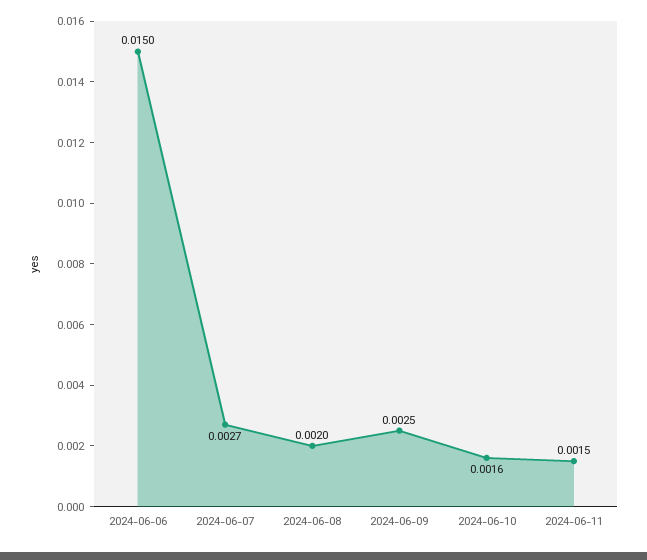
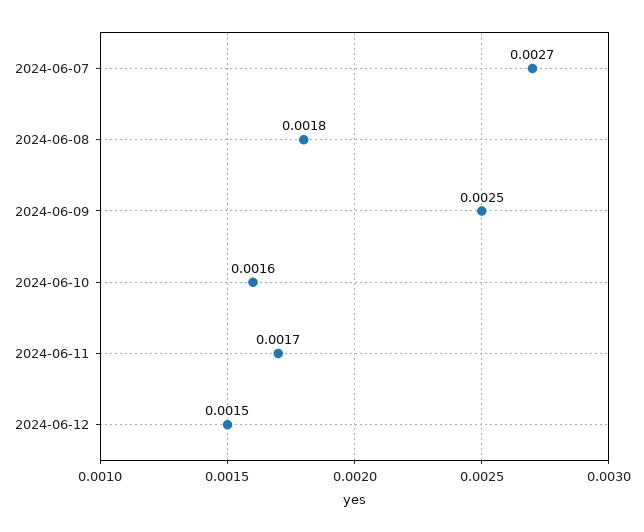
2024-06-06: 0.015 -> none
2024-06-08: 0.002 -> 0.0018
2024-06-11: 0.0015 -> 0.0017
2024-06-12: none -> 0.0015

